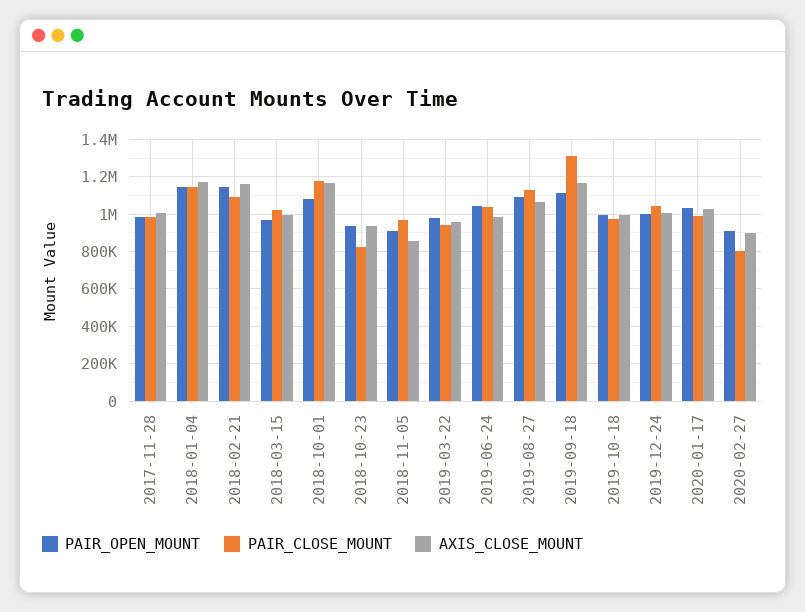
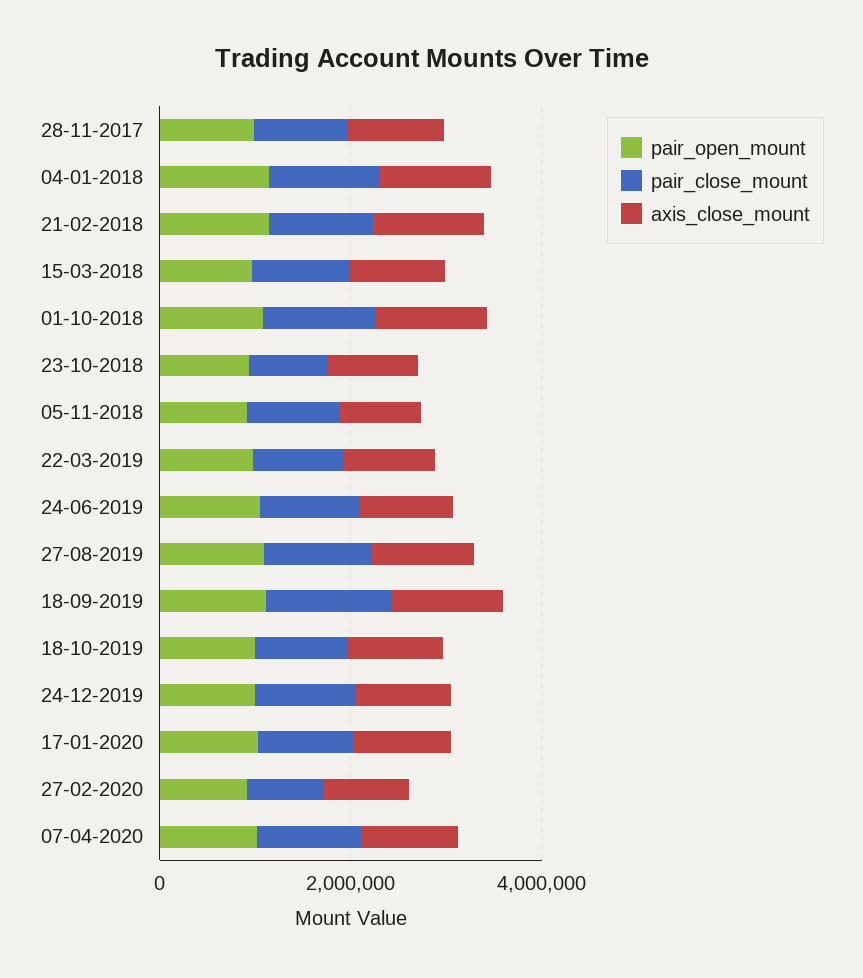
PAIR_OPEN_MOUNT, 07-04-2020: none -> 1000000
PAIR_CLOSE_MOUNT, 07-04-2020: none -> 1000000
AXIS_CLOSE_MOUNT, 07-04-2020: none -> 1000000

